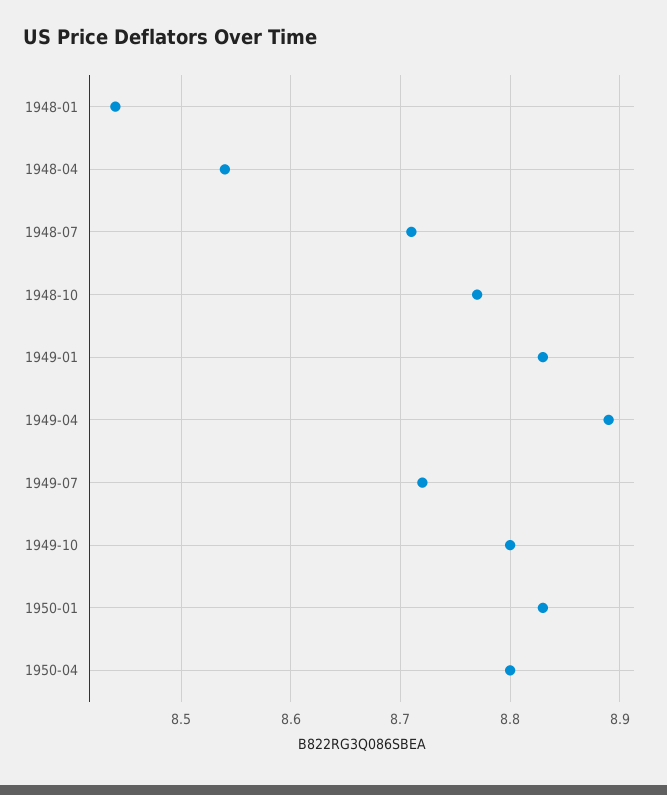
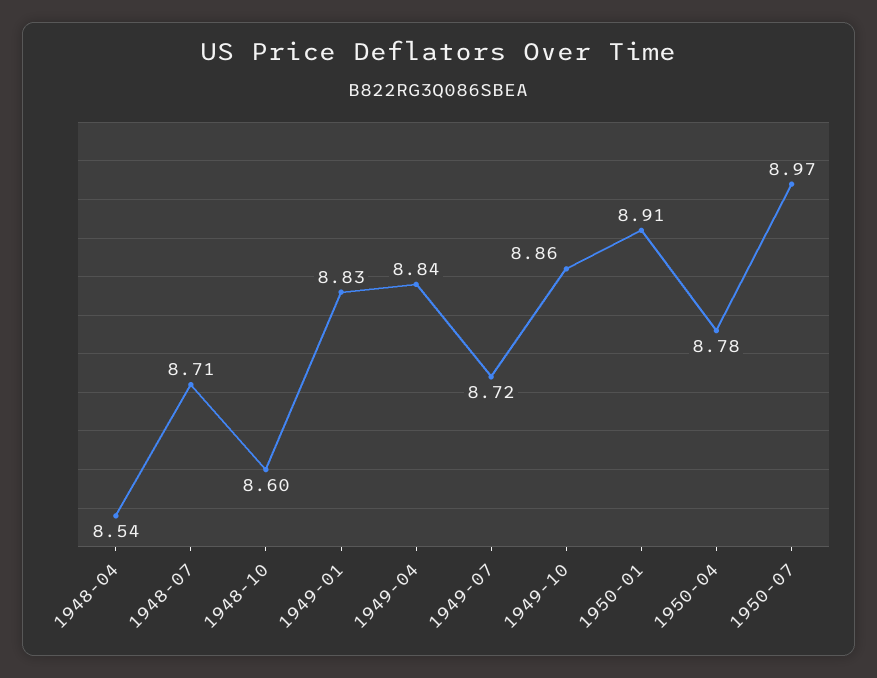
1948-01: 8.44 -> none
1948-10: 8.77 -> 8.6
1949-04: 8.89 -> 8.84
1949-10: 8.8 -> 8.86
1950-01: 8.83 -> 8.91
1950-04: 8.8 -> 8.78
1950-07: none -> 8.97

